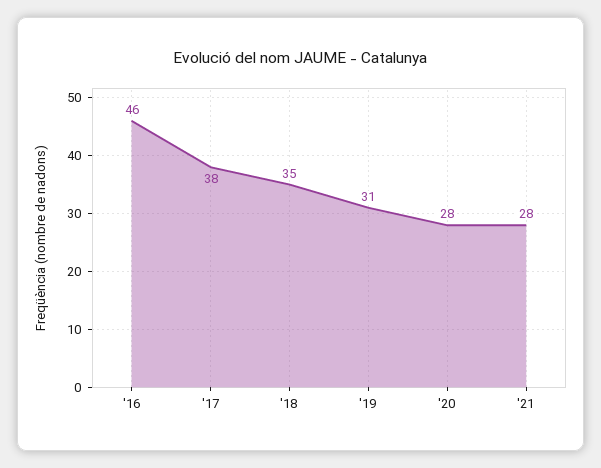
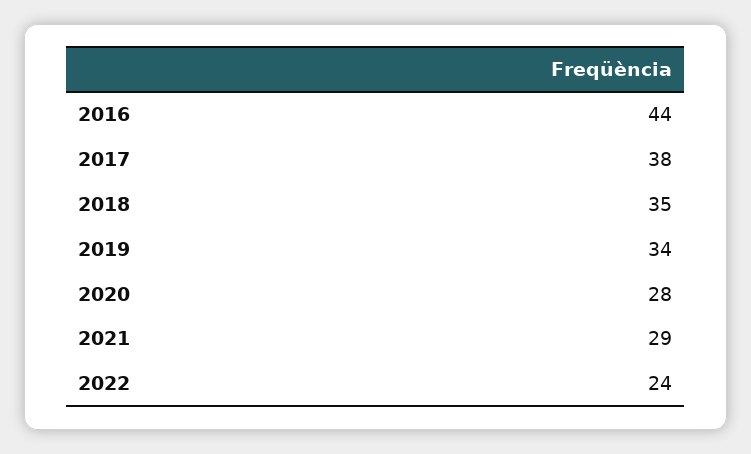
'16: 46 -> 44
'19: 31 -> 34
'21: 28 -> 29
2022: none -> 24

